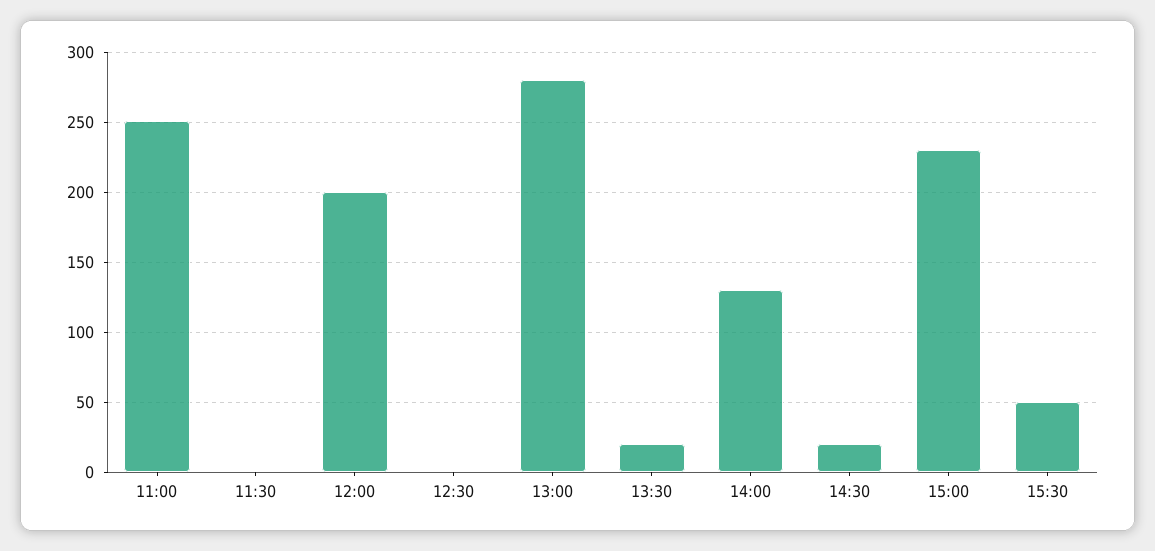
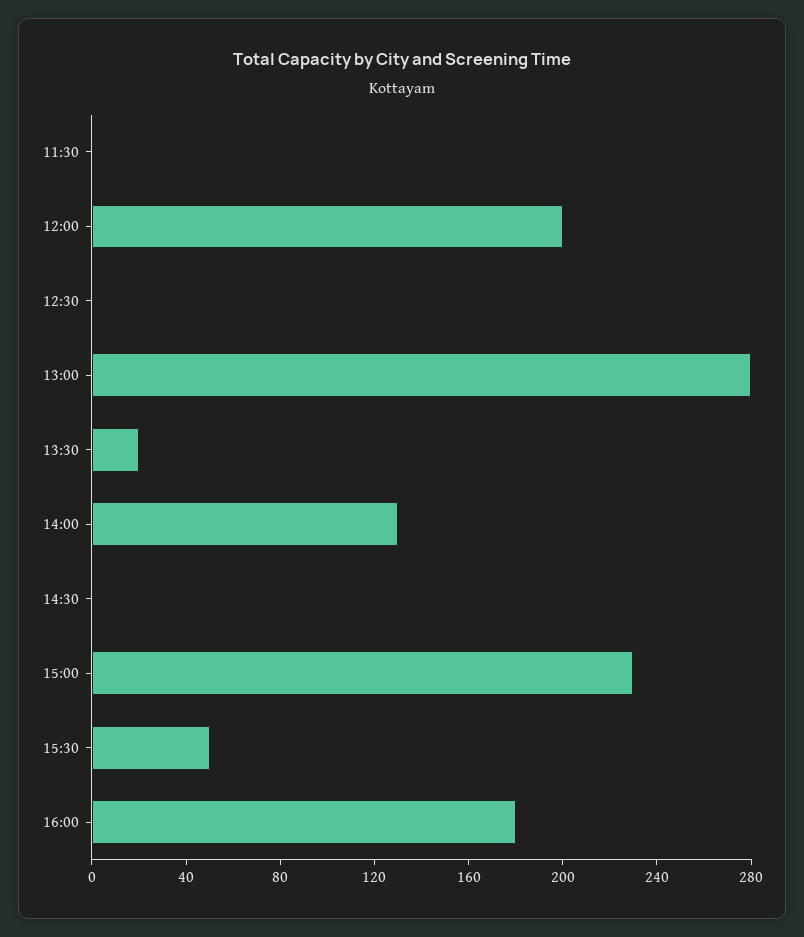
11:00: 250 -> none
14:30: 20 -> 0
16:00: none -> 180

